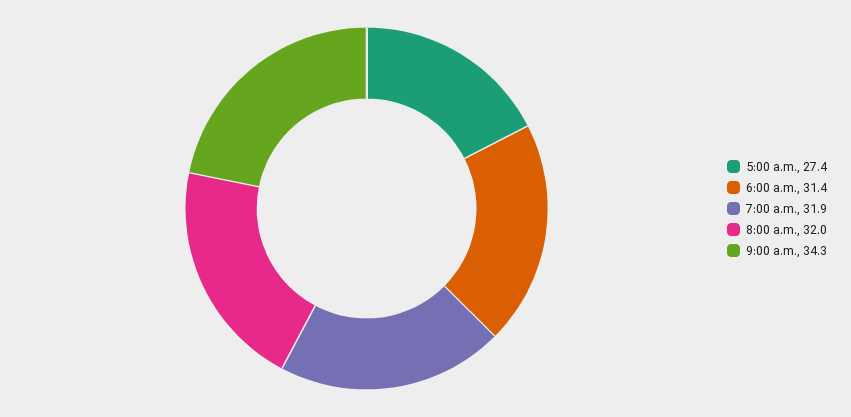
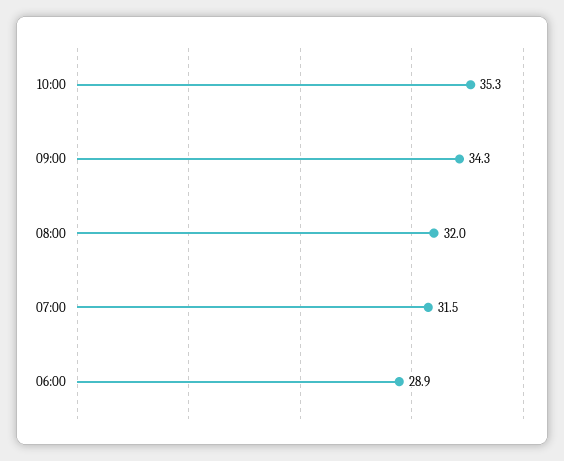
5:00 a.m.: 27.4 -> none
6:00 a.m.: 31.4 -> 28.9
7:00 a.m.: 31.9 -> 31.5
10:00: none -> 35.3

